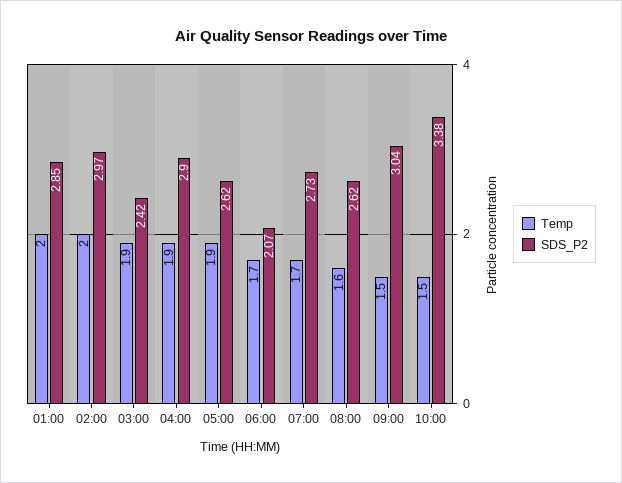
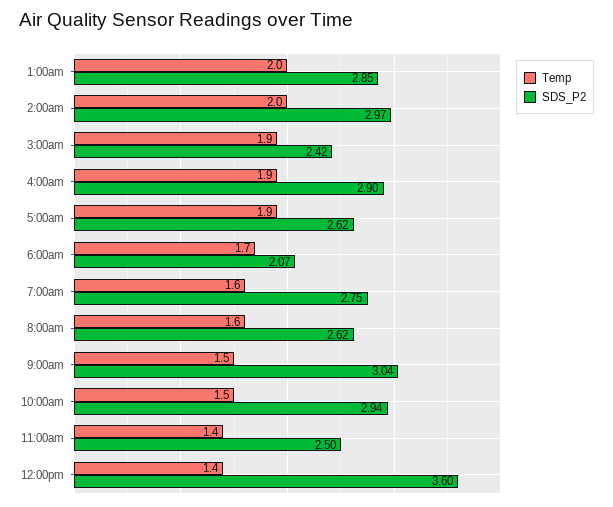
Temp, 07:00: 1.7 -> 1.6
SDS_P2, 07:00: 2.73 -> 2.75
SDS_P2, 10:00: 3.38 -> 2.94
Temp, 11:00am: none -> 1.4
SDS_P2, 11:00am: none -> 2.5
Temp, 12:00pm: none -> 1.4
SDS_P2, 12:00pm: none -> 3.6

